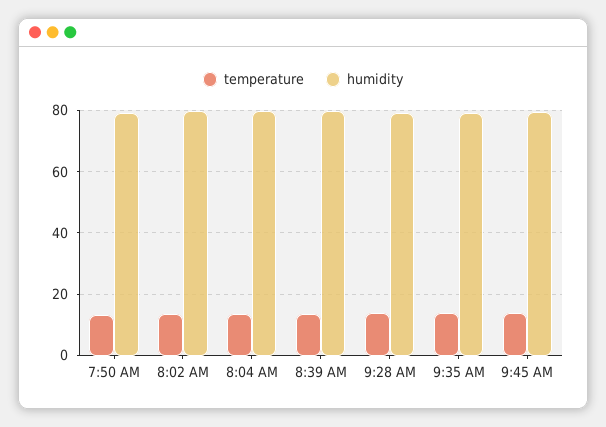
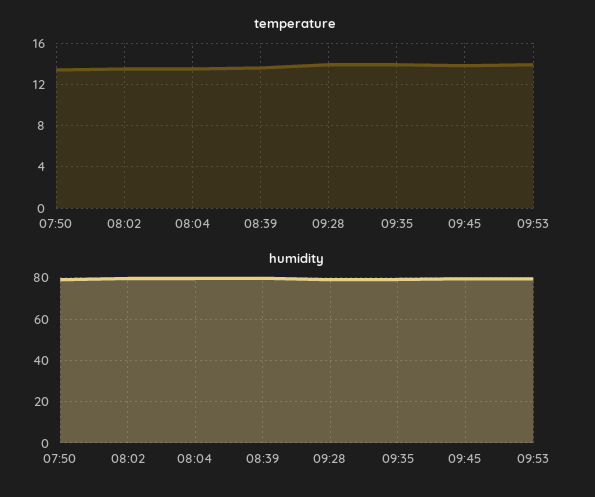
temperature, 09:53: none -> 14
humidity, 09:53: none -> 80

